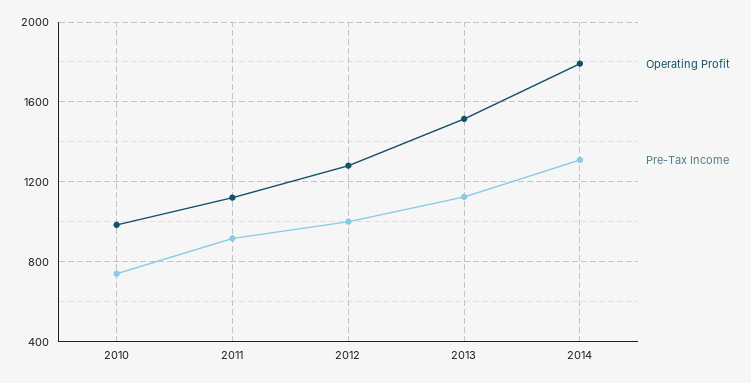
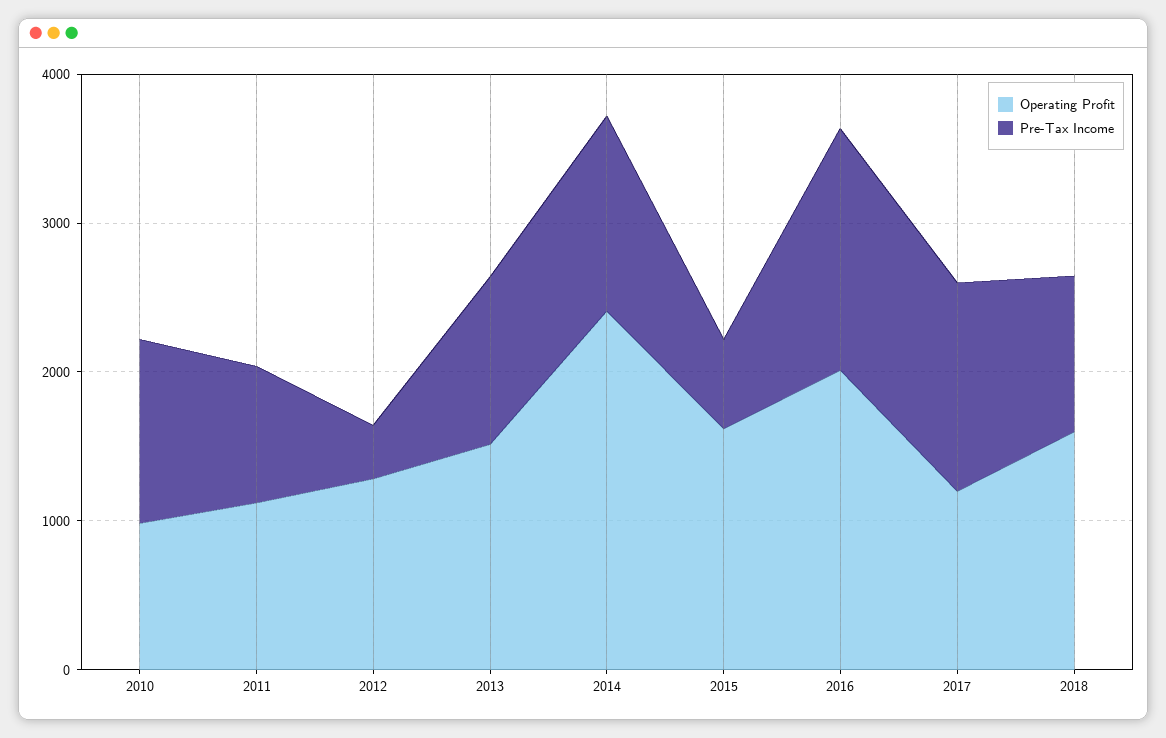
Pre-Tax Income, 2010: 750 -> 1200
Pre-Tax Income, 2012: 1000 -> 400
Operating Profit, 2014: 1800 -> 2400
Operating Profit, 2015: none -> 1600
Pre-Tax Income, 2015: none -> 600
Operating Profit, 2016: none -> 2000
Pre-Tax Income, 2016: none -> 1600
Operating Profit, 2017: none -> 1200
Pre-Tax Income, 2017: none -> 1400
Operating Profit, 2018: none -> 1600
Pre-Tax Income, 2018: none -> 1000

